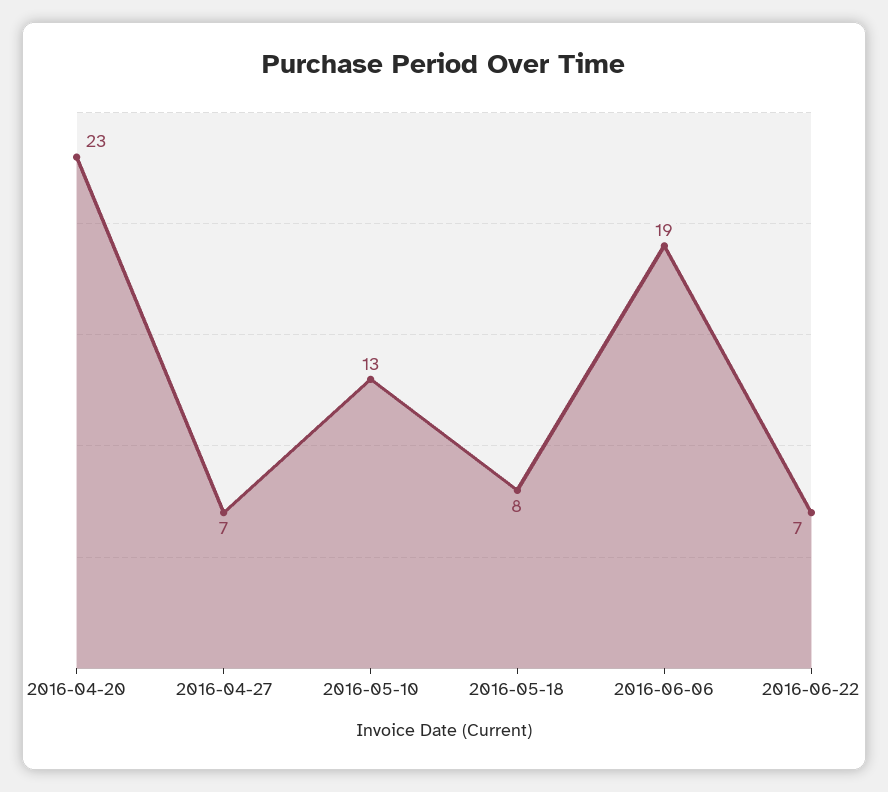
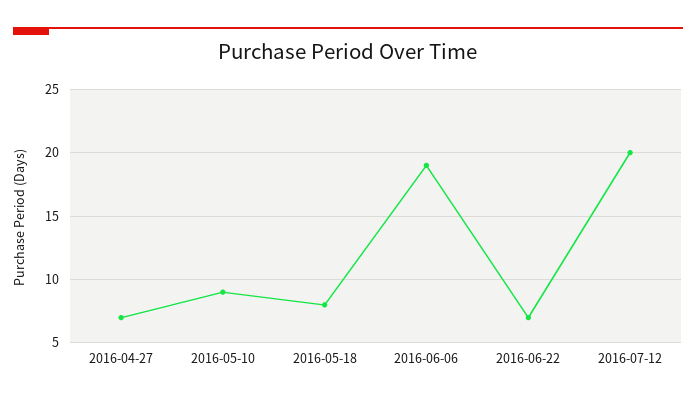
2016-04-20: 23 -> none
2016-05-10: 13 -> 9
2016-07-12: none -> 20

